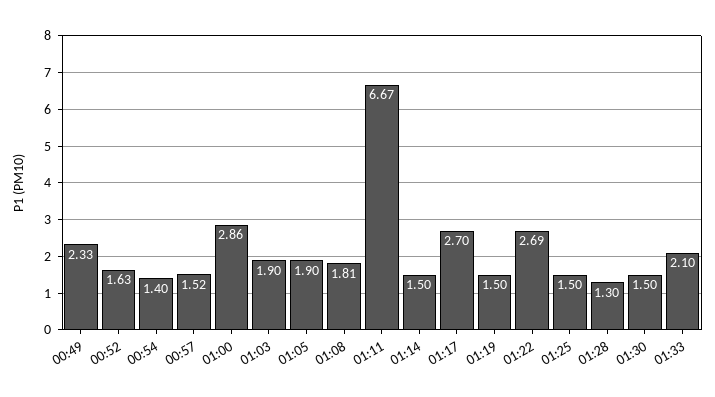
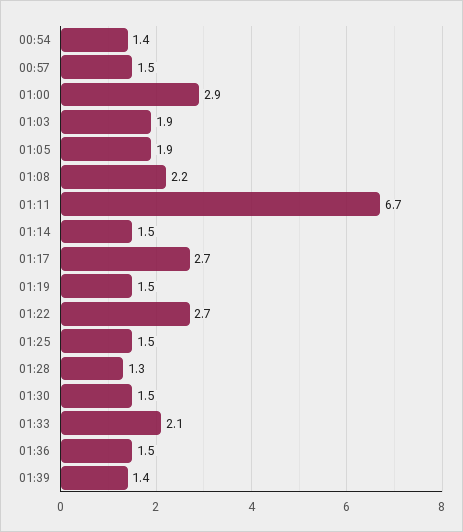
00:49: 2.33 -> none
00:52: 1.63 -> none
01:08: 1.81 -> 2.2
01:36: none -> 1.5
01:39: none -> 1.4

